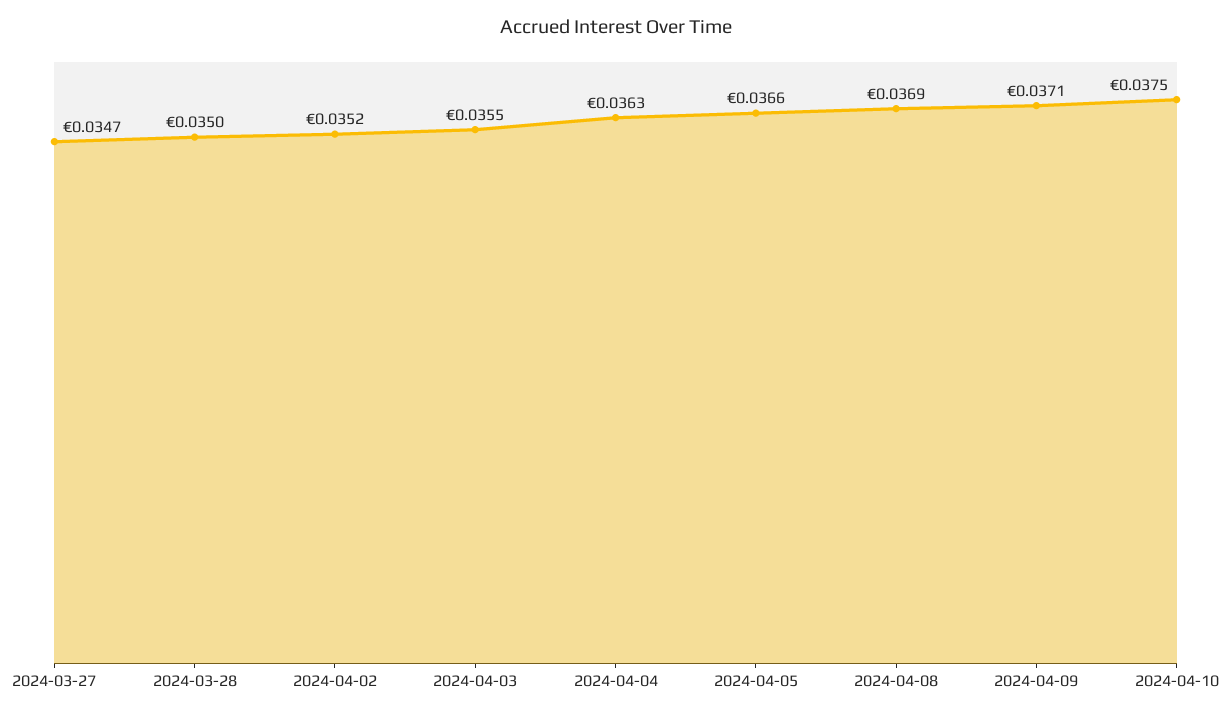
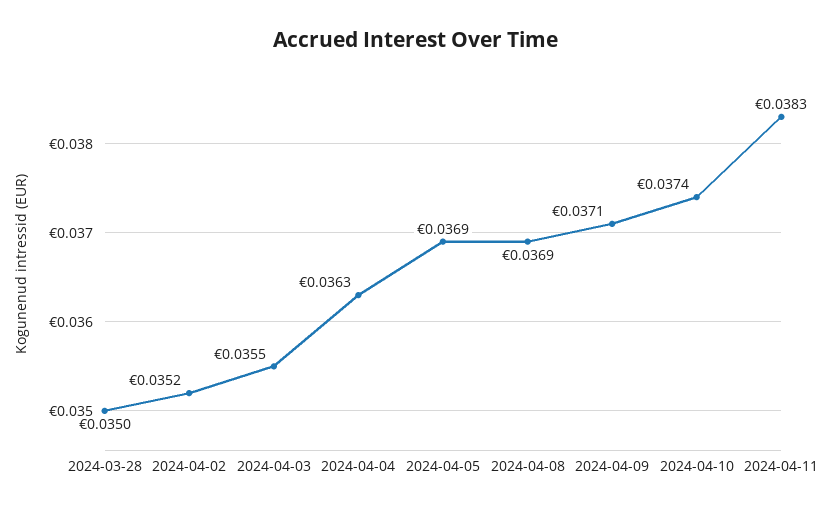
2024-03-27: 0.0347 -> none
2024-04-05: 0.0366 -> 0.0369
2024-04-10: 0.0375 -> 0.0374
2024-04-11: none -> 0.0383

